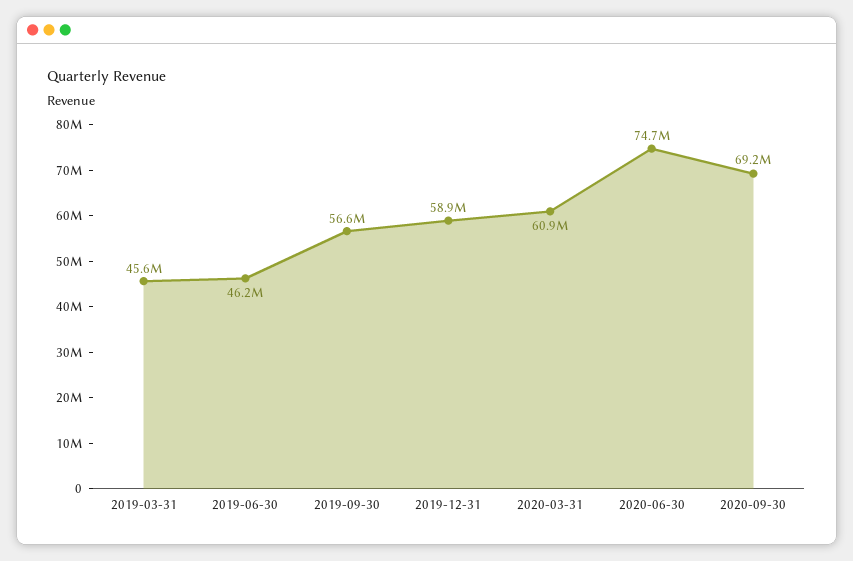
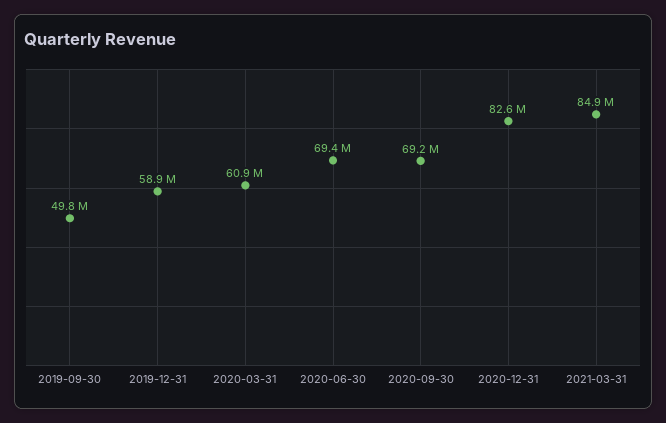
2019-03-31: 45600000 -> none
2019-06-30: 46200000 -> none
2019-09-30: 56600000 -> 49800000
2020-06-30: 74700000 -> 69400000
2020-12-31: none -> 82600000
2021-03-31: none -> 84900000

